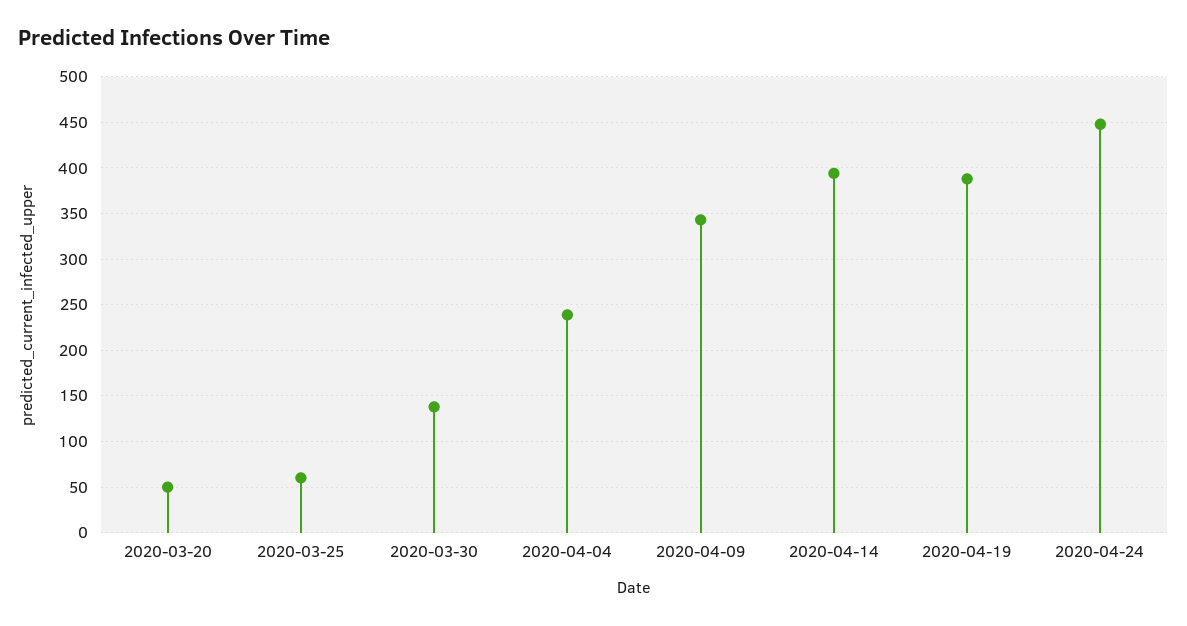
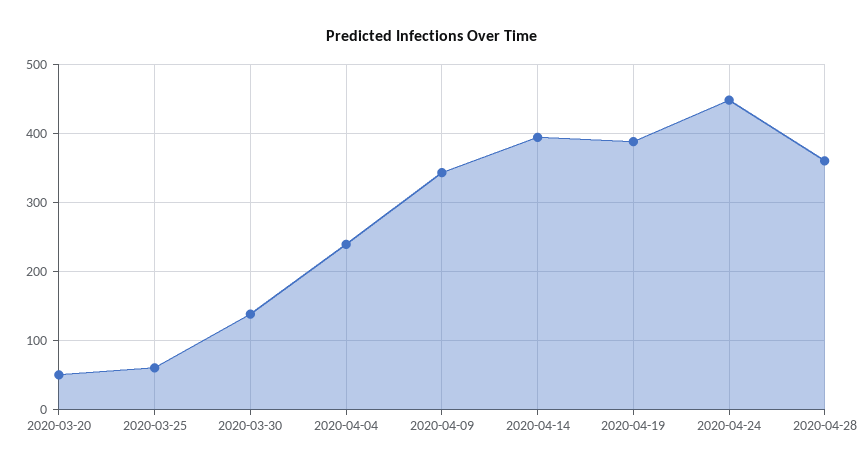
2020-04-28: none -> 360

